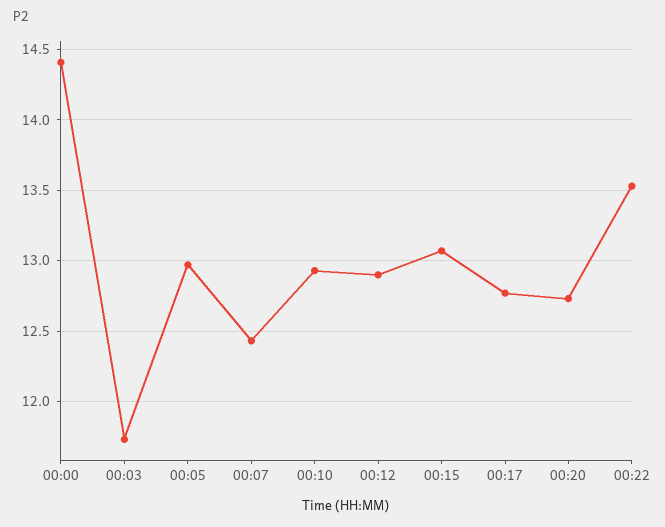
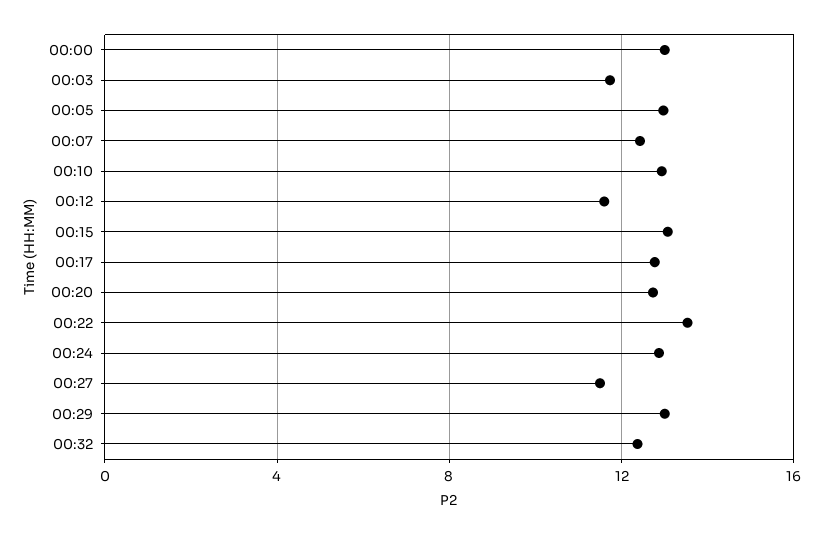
00:00: 14.4 -> 13
00:12: 12.9 -> 11.5
00:24: none -> 13
00:27: none -> 11.5
00:29: none -> 13
00:32: none -> 12.5

